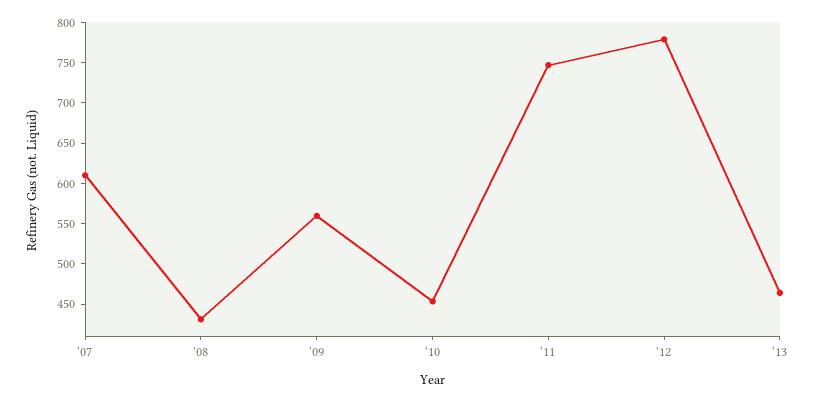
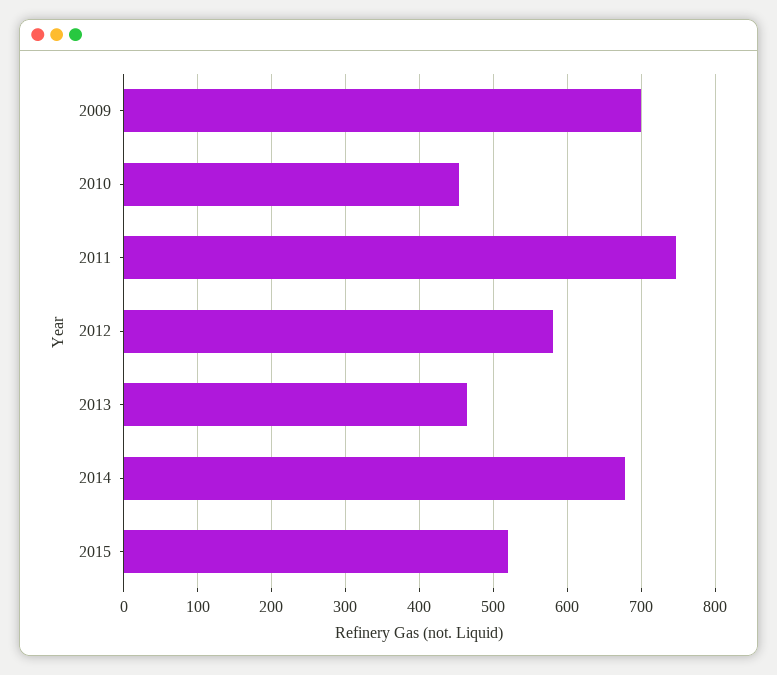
'07: 610 -> none
'08: 430 -> none
'09: 560 -> 700
'12: 780 -> 580
2014: none -> 680
2015: none -> 520

